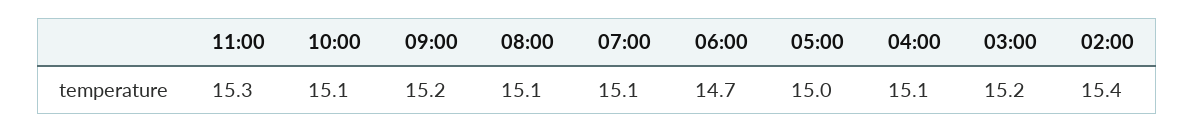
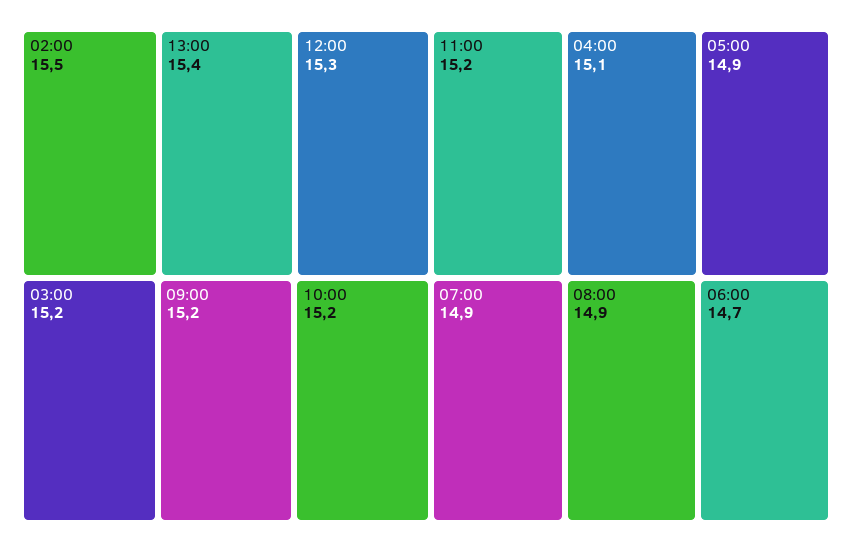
11:00: 15.3 -> 15.2
10:00: 15.1 -> 15.2
08:00: 15.1 -> 14.9
07:00: 15.1 -> 14.9
05:00: 15 -> 14.9
02:00: 15.4 -> 15.5
13:00: none -> 15.4
12:00: none -> 15.3

